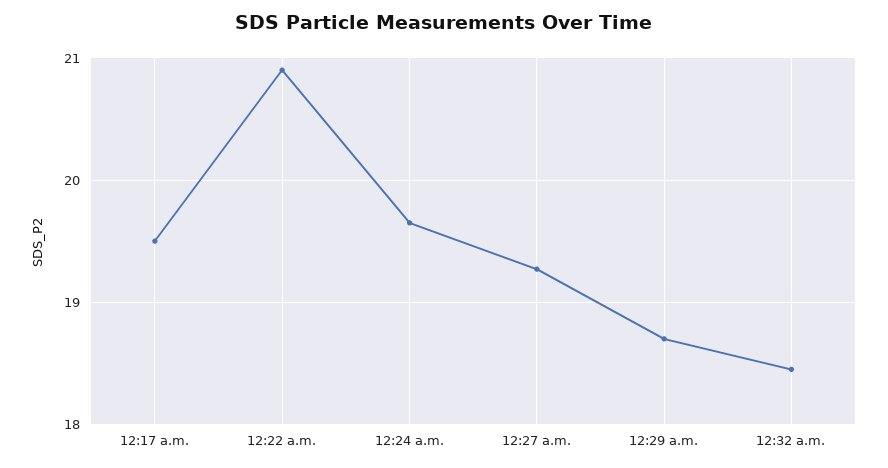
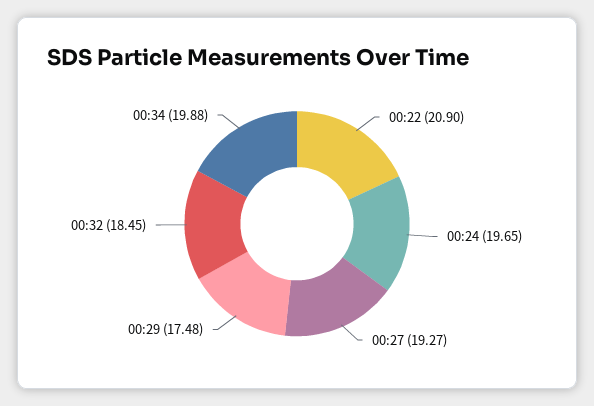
12:17 a.m.: 19.5 -> none
12:29 a.m.: 18.7 -> 17.48
00:34: none -> 19.88

